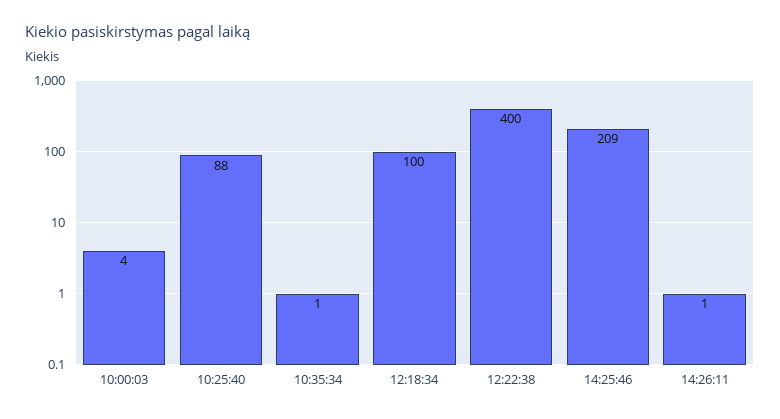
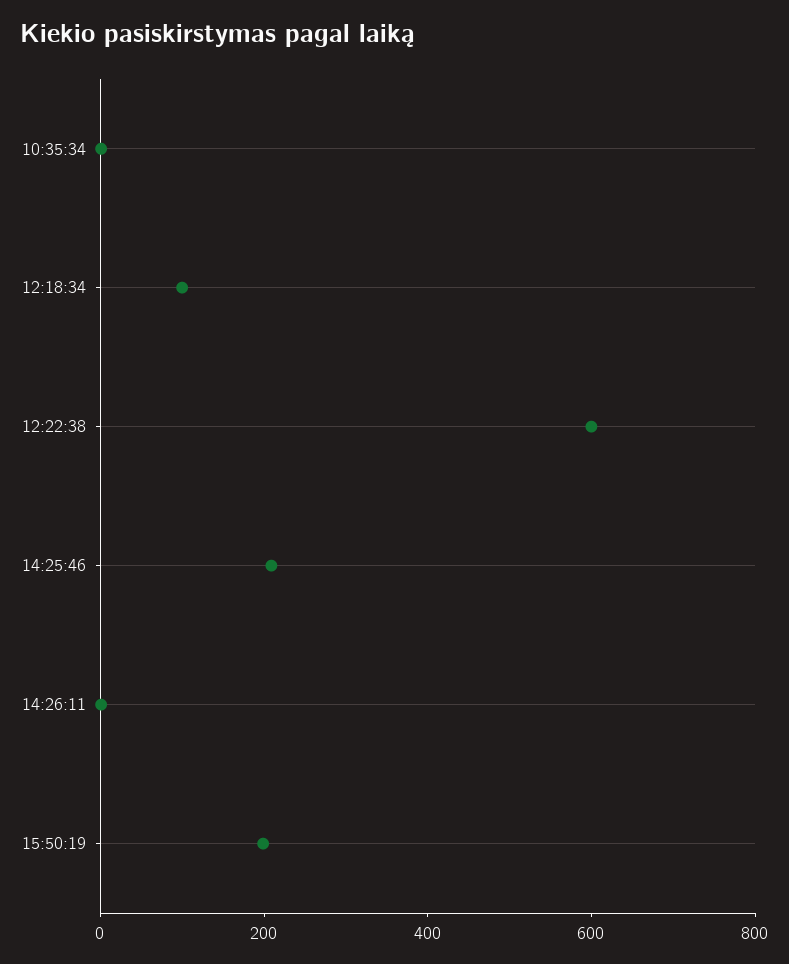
10:00:03: 4 -> none
10:25:40: 88 -> none
12:22:38: 400 -> 600
15:50:19: none -> 200

